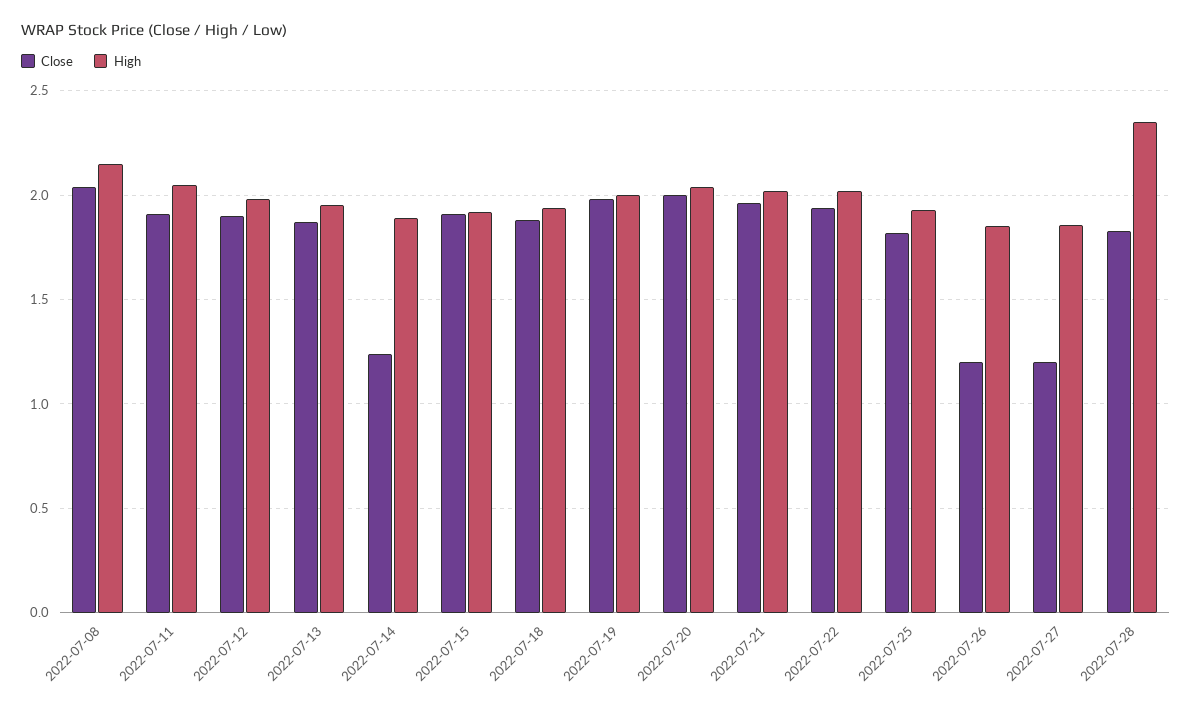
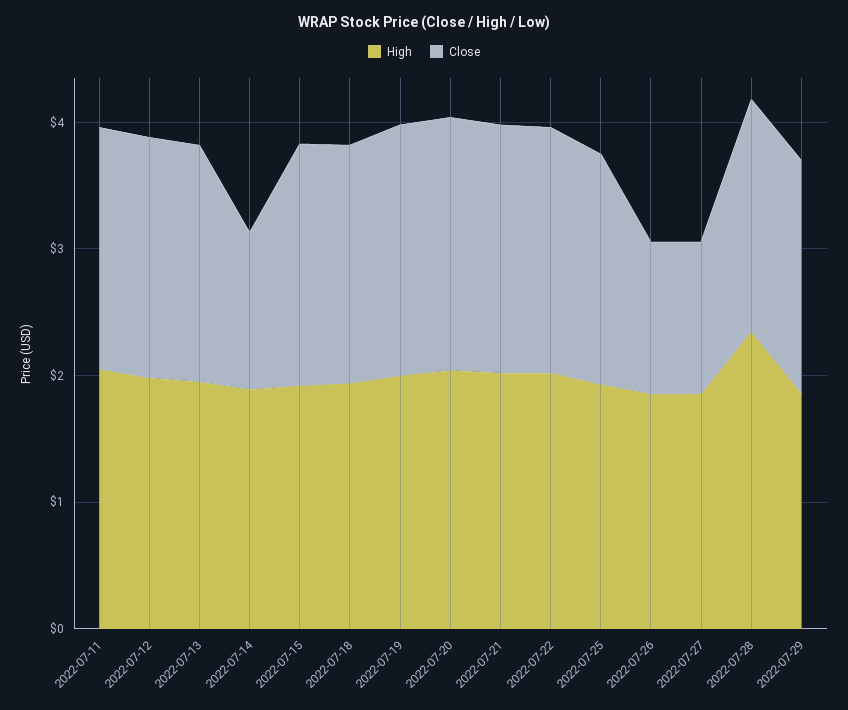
Close, 2022-07-08: 2.05 -> none
High, 2022-07-08: 2.15 -> none
High, 2022-07-29: none -> 1.8
Close, 2022-07-29: none -> 1.8

